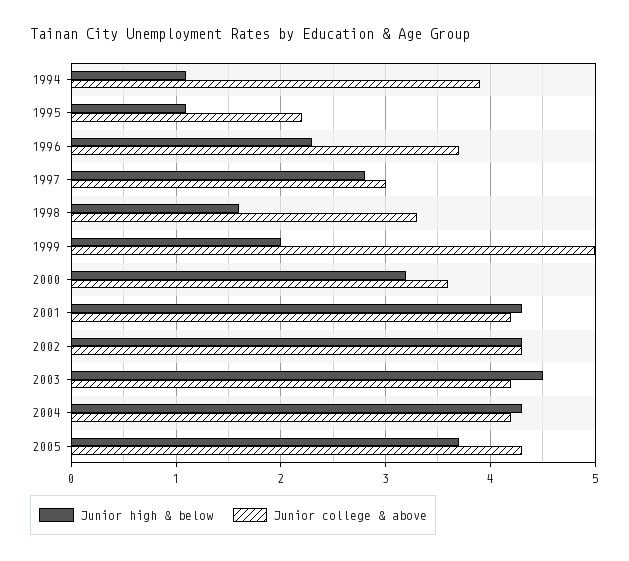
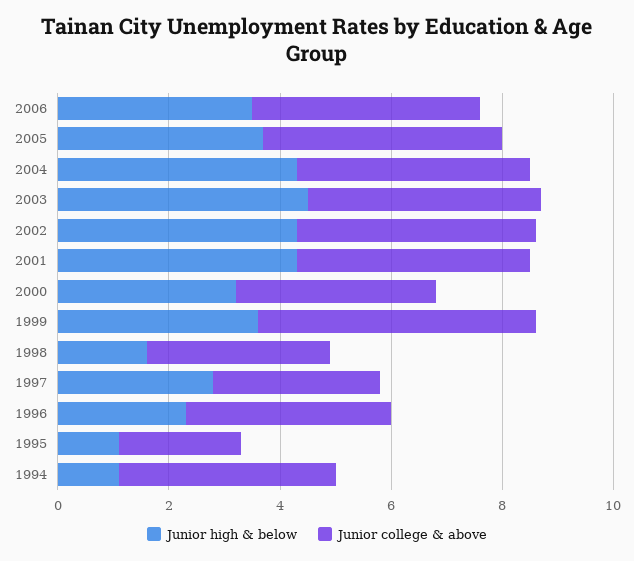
Junior high & below, 1999: 2 -> 3.5
Junior high & below, 2006: none -> 3.5
Junior college & above, 2006: none -> 4

